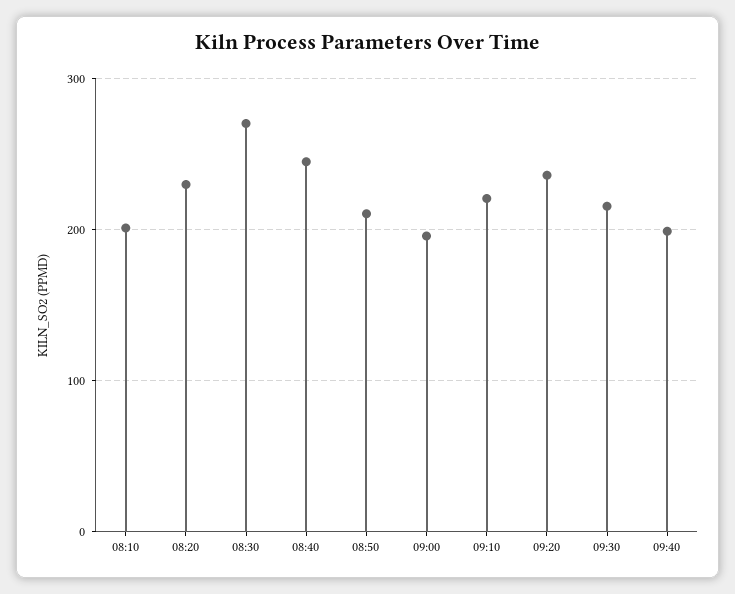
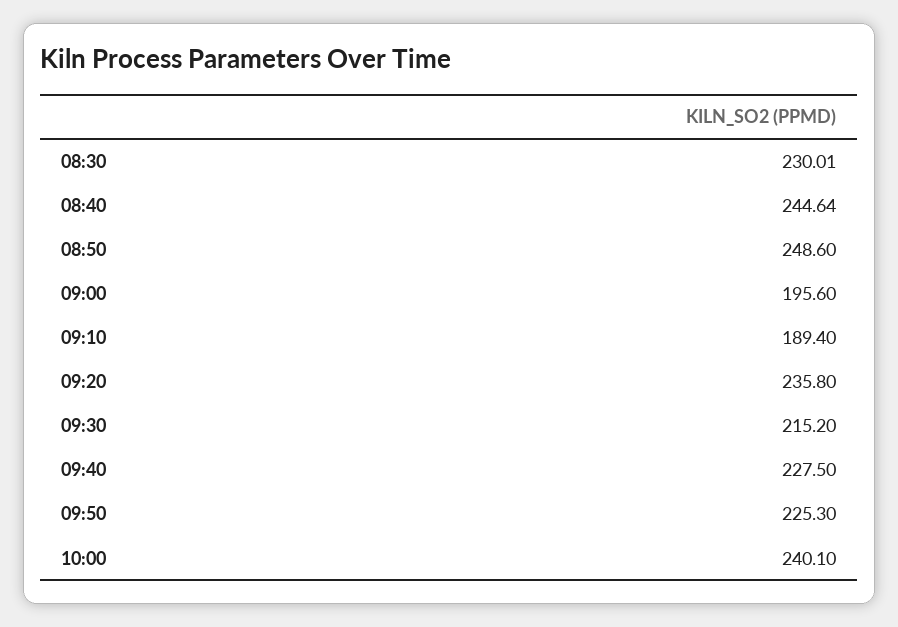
08:10: 200 -> none
08:20: 230 -> none
08:30: 270 -> 230.01
08:50: 210 -> 248.6
09:10: 220 -> 189.4
09:40: 200 -> 227.5
09:50: none -> 225.3
10:00: none -> 240.1

